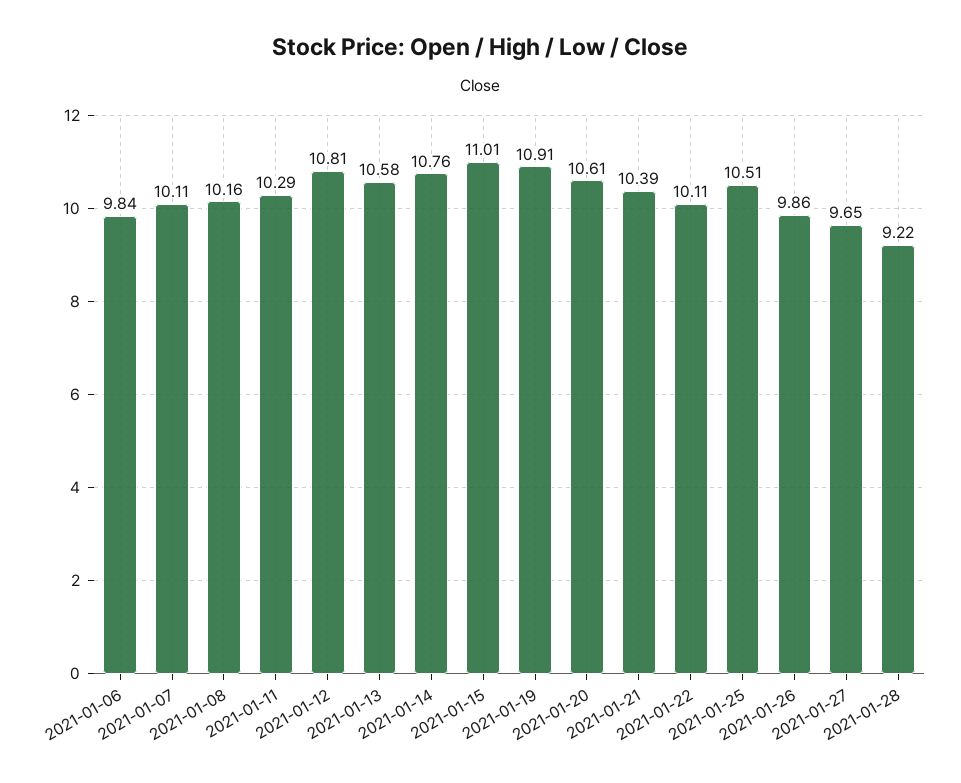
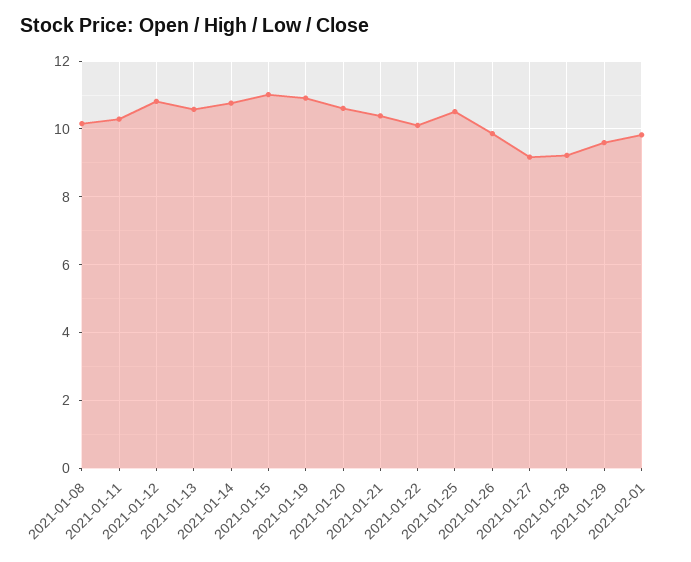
2021-01-06: 9.84 -> none
2021-01-07: 10.11 -> none
2021-01-27: 9.65 -> 9.2
2021-01-29: none -> 9.6
2021-02-01: none -> 9.8

